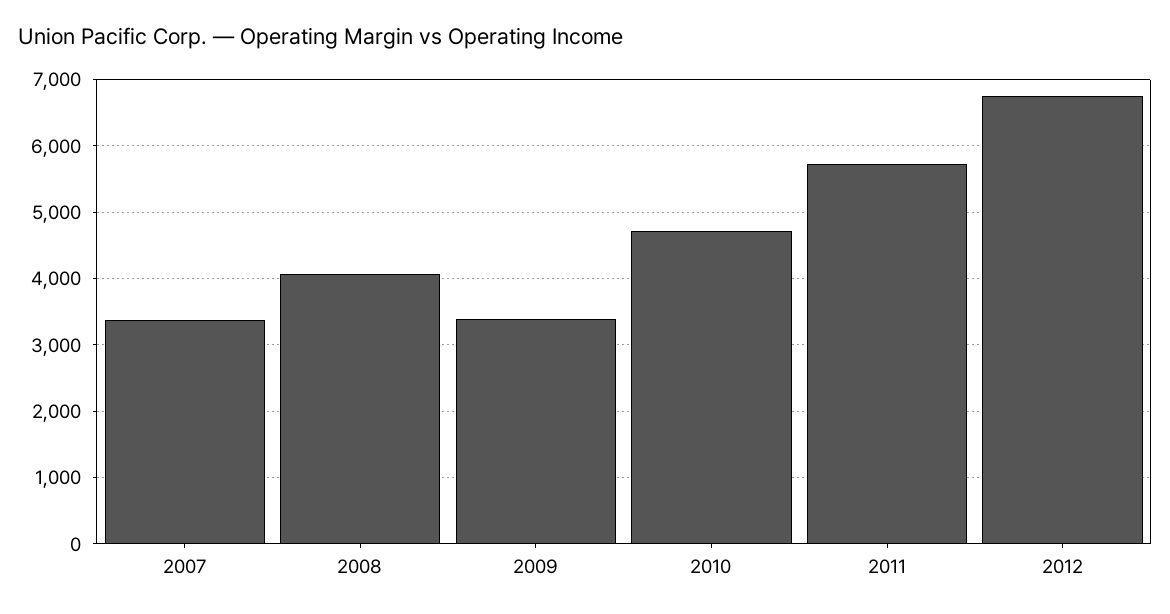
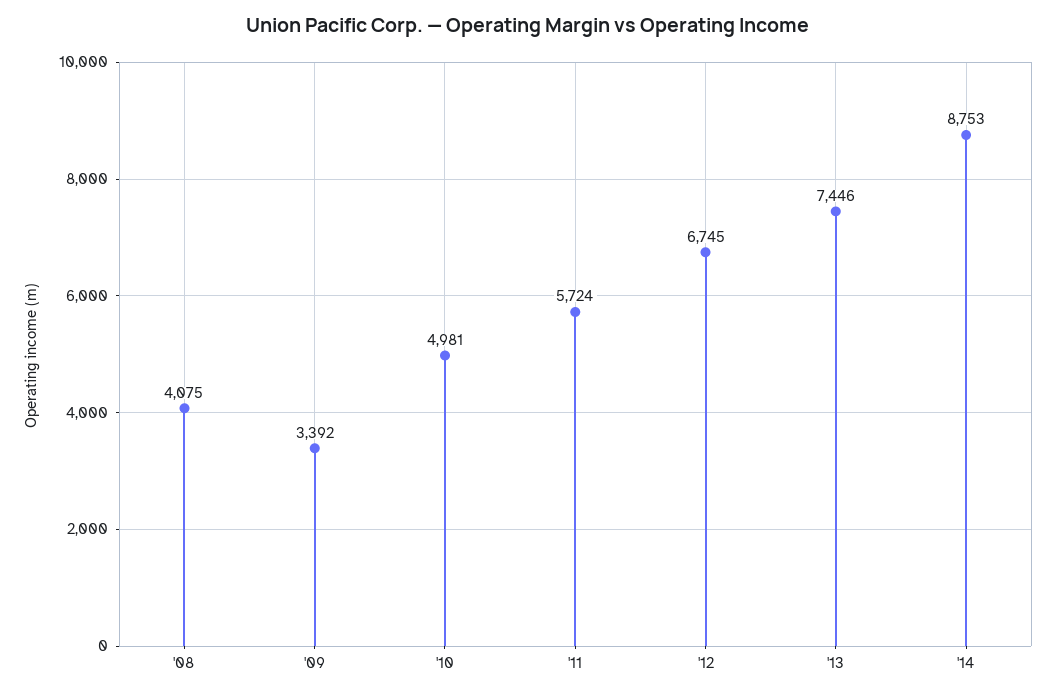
2007: 3400 -> none
2010: 4700 -> 4981
'13: none -> 7446
'14: none -> 8753

